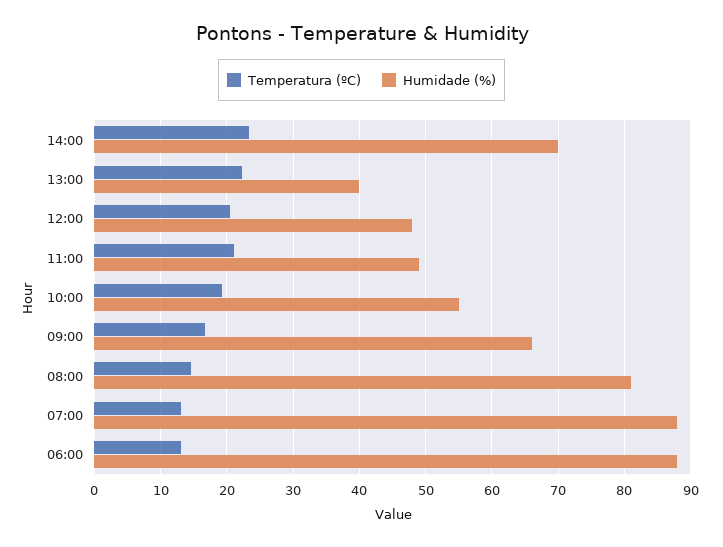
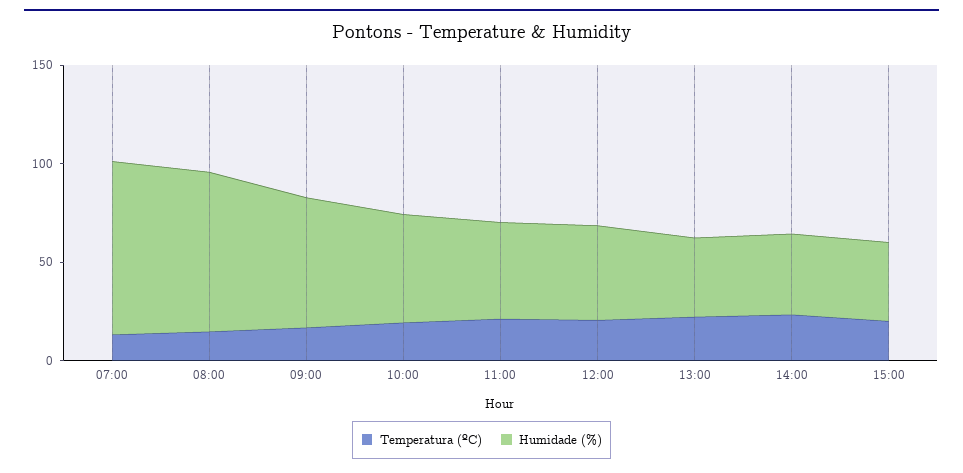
Humidade (%), 14:00: 70 -> 40
Temperatura (ºC), 06:00: 13 -> none
Humidade (%), 06:00: 88 -> none
Temperatura (ºC), 15:00: none -> 20
Humidade (%), 15:00: none -> 40

